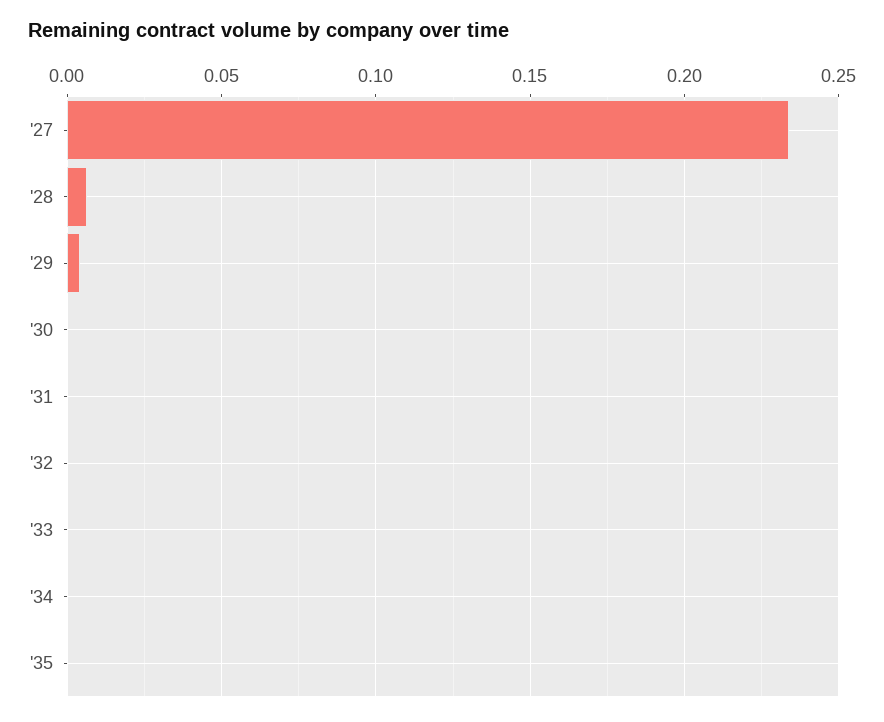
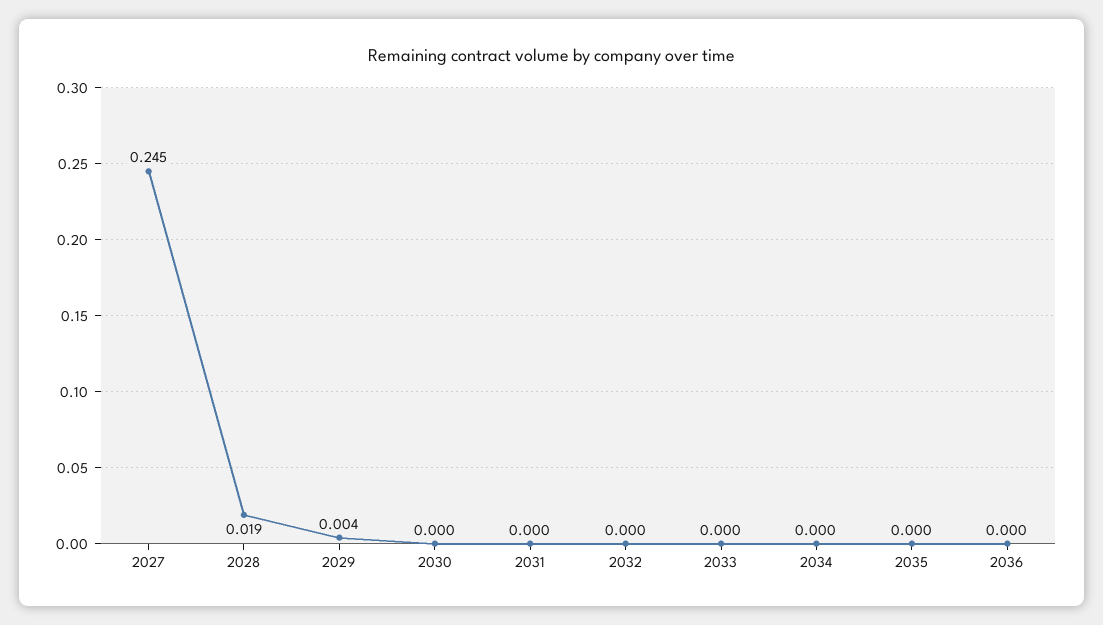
'27: 0.235 -> 0.245
'28: 0.005 -> 0.019
2036: none -> 0

